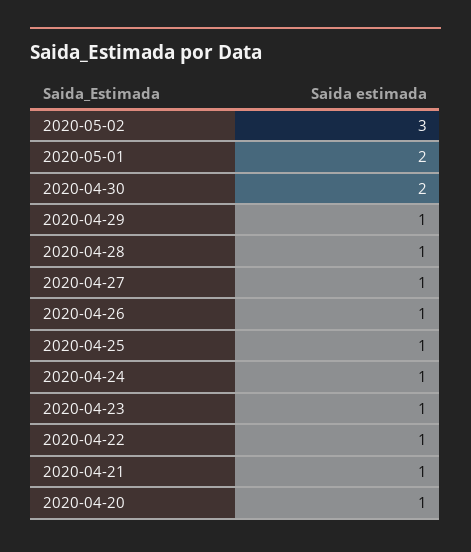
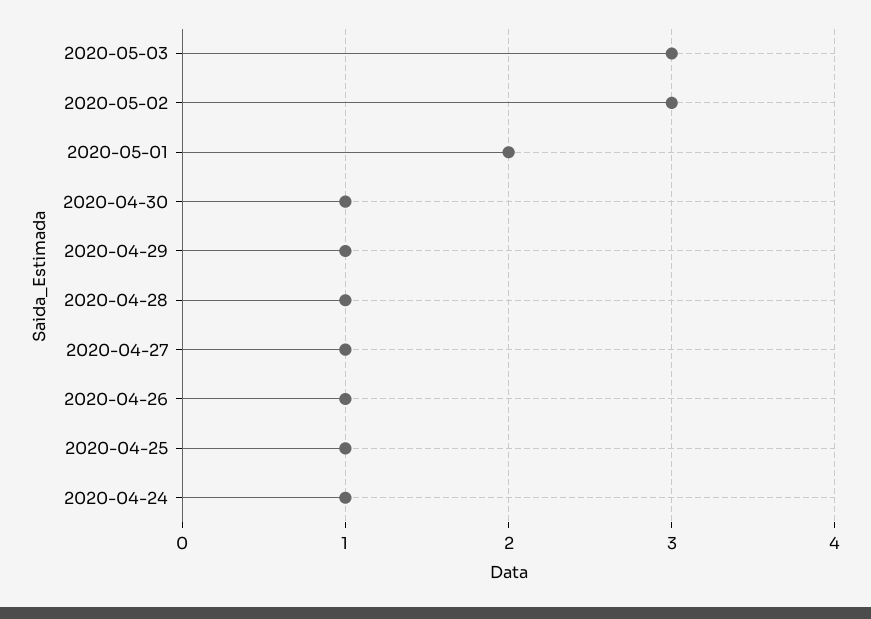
2020-04-30: 2 -> 1
2020-04-23: 1 -> none
2020-04-22: 1 -> none
2020-04-21: 1 -> none
2020-04-20: 1 -> none
2020-05-03: none -> 3

